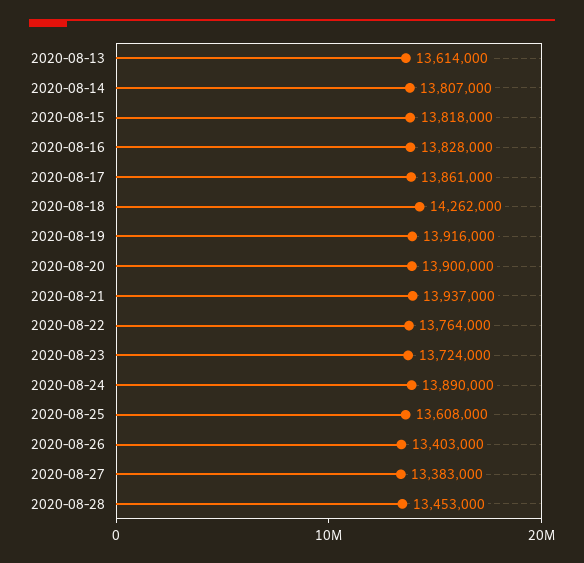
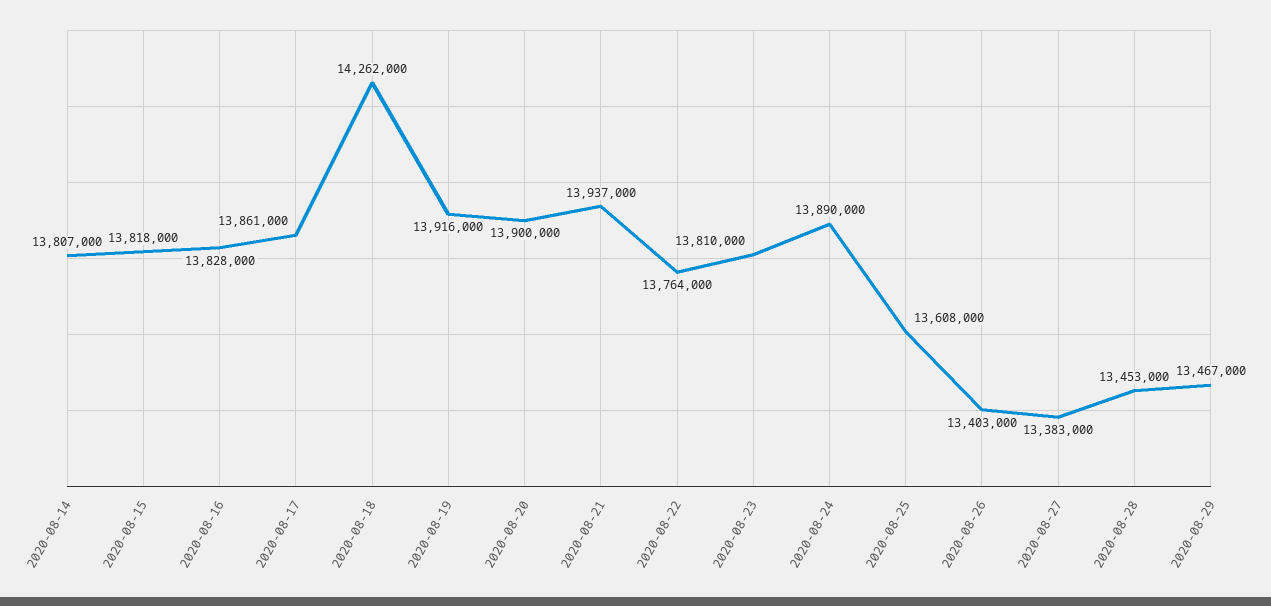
2020-08-13: 13614000 -> none
2020-08-23: 13724000 -> 13810000
2020-08-29: none -> 13467000

